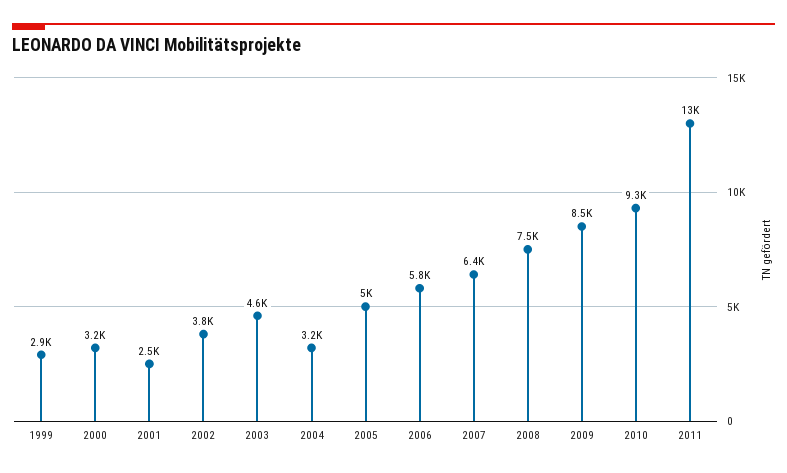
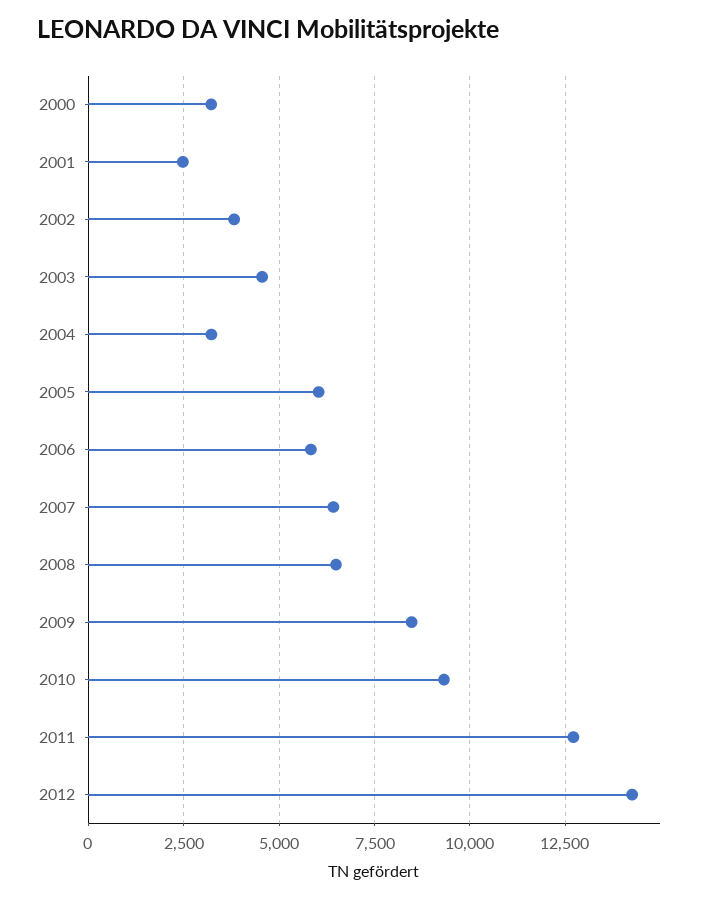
1999: 2900 -> none
2005: 5000 -> 6000
2008: 7500 -> 6500
2012: none -> 14250

